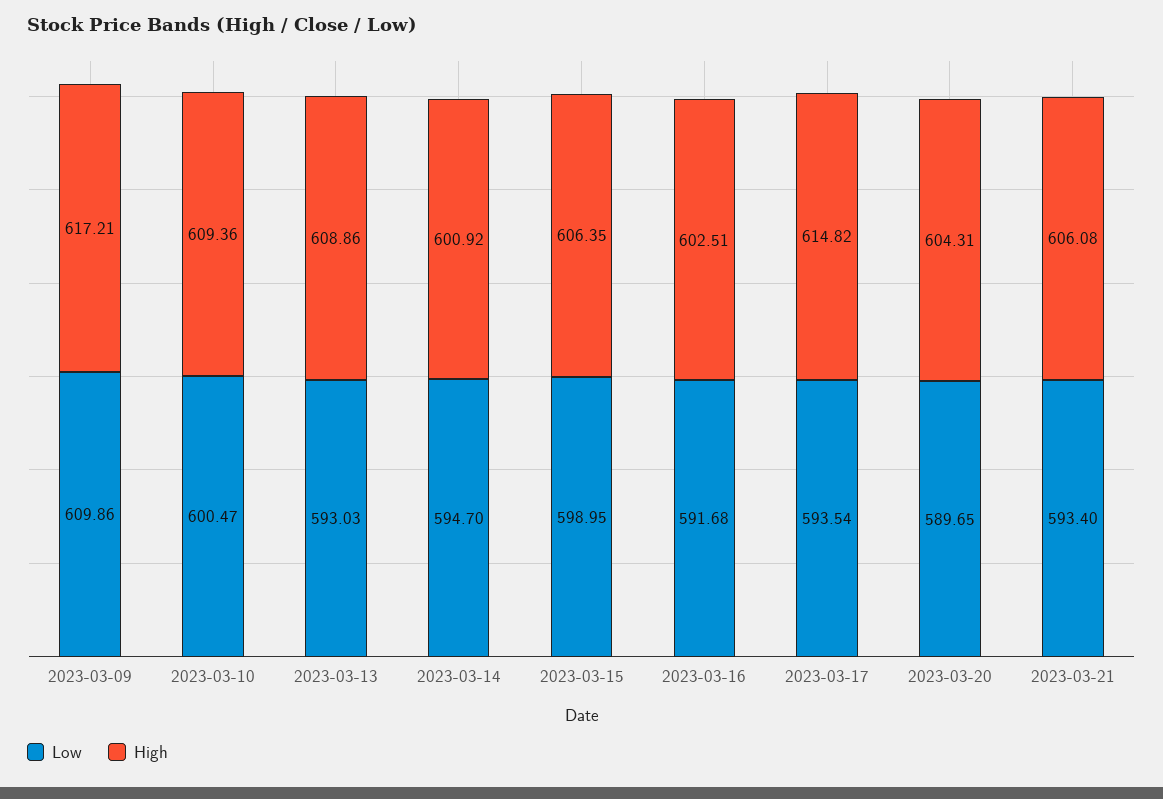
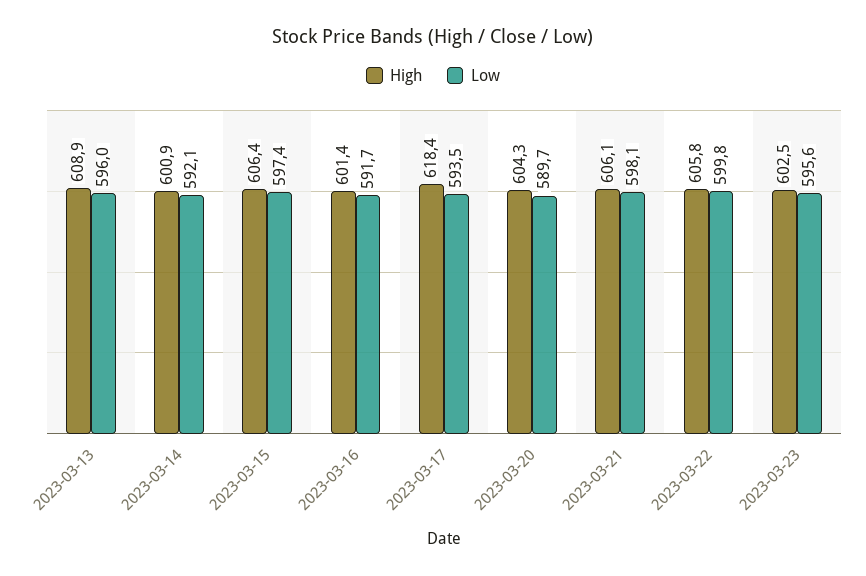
Low, 2023-03-09: 609.86 -> none
High, 2023-03-09: 617.21 -> none
Low, 2023-03-10: 600.47 -> none
High, 2023-03-10: 609.36 -> none
Low, 2023-03-13: 593.03 -> 596
Low, 2023-03-14: 594.7 -> 592.1
Low, 2023-03-15: 598.95 -> 597.4
High, 2023-03-16: 602.51 -> 601.4
High, 2023-03-17: 614.82 -> 618.4
Low, 2023-03-21: 593.4 -> 598.1
High, 2023-03-22: none -> 605.8
Low, 2023-03-22: none -> 599.8
High, 2023-03-23: none -> 602.5
Low, 2023-03-23: none -> 595.6

